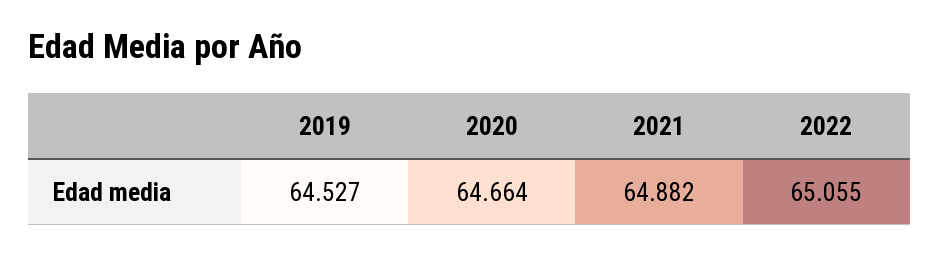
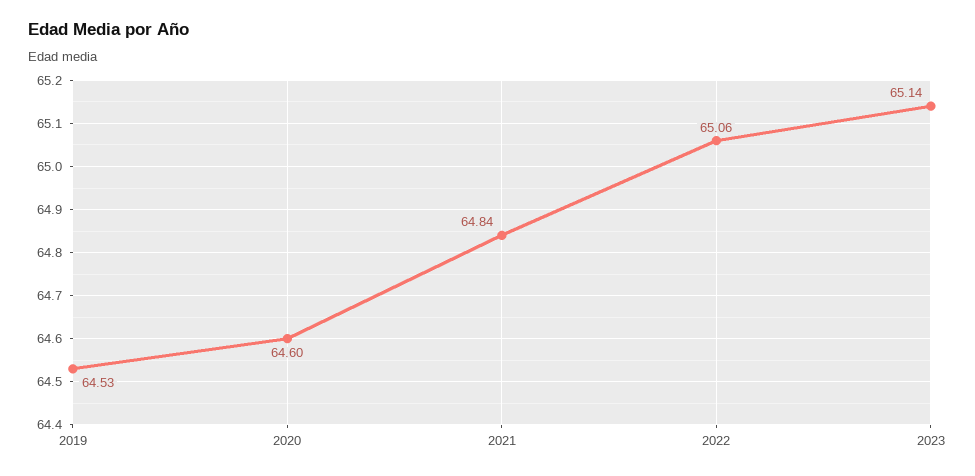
2020: 64.664 -> 64.6
2021: 64.882 -> 64.84
2023: none -> 65.14

